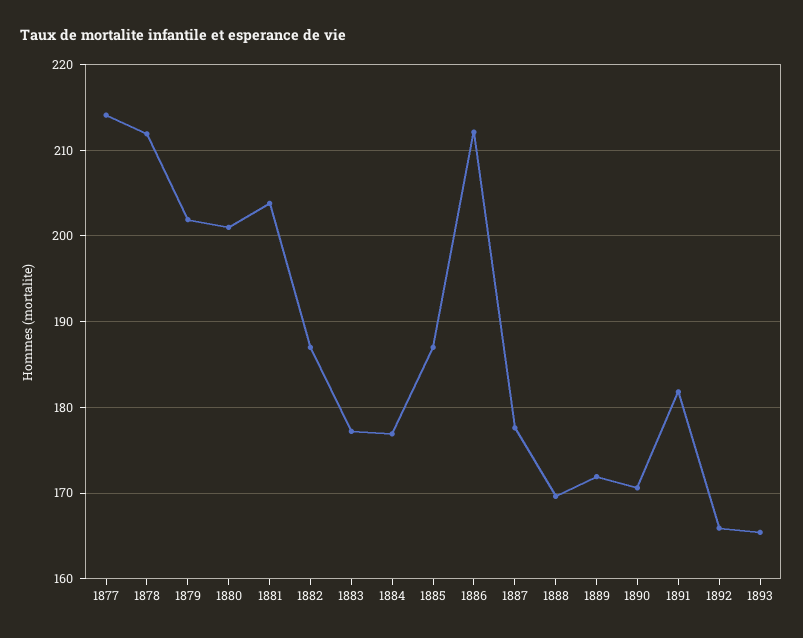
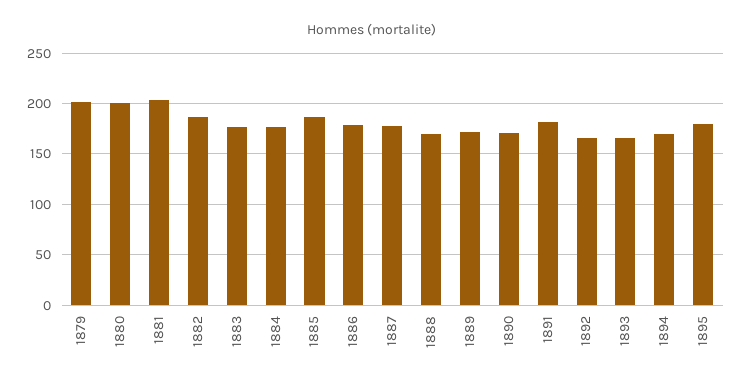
1877: 214 -> none
1878: 212 -> none
1886: 212 -> 180
1894: none -> 170
1895: none -> 180

